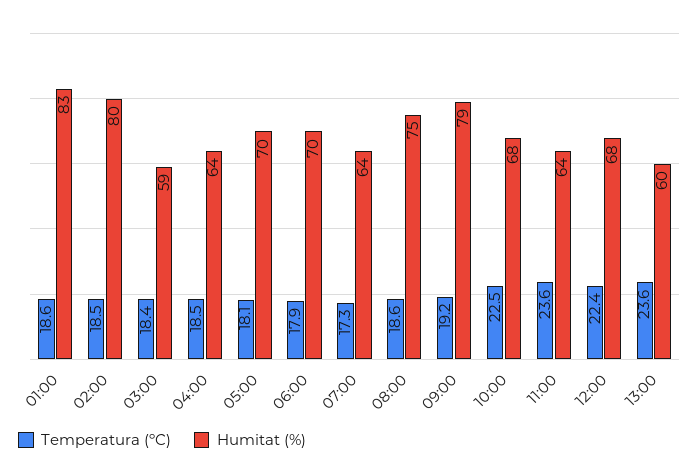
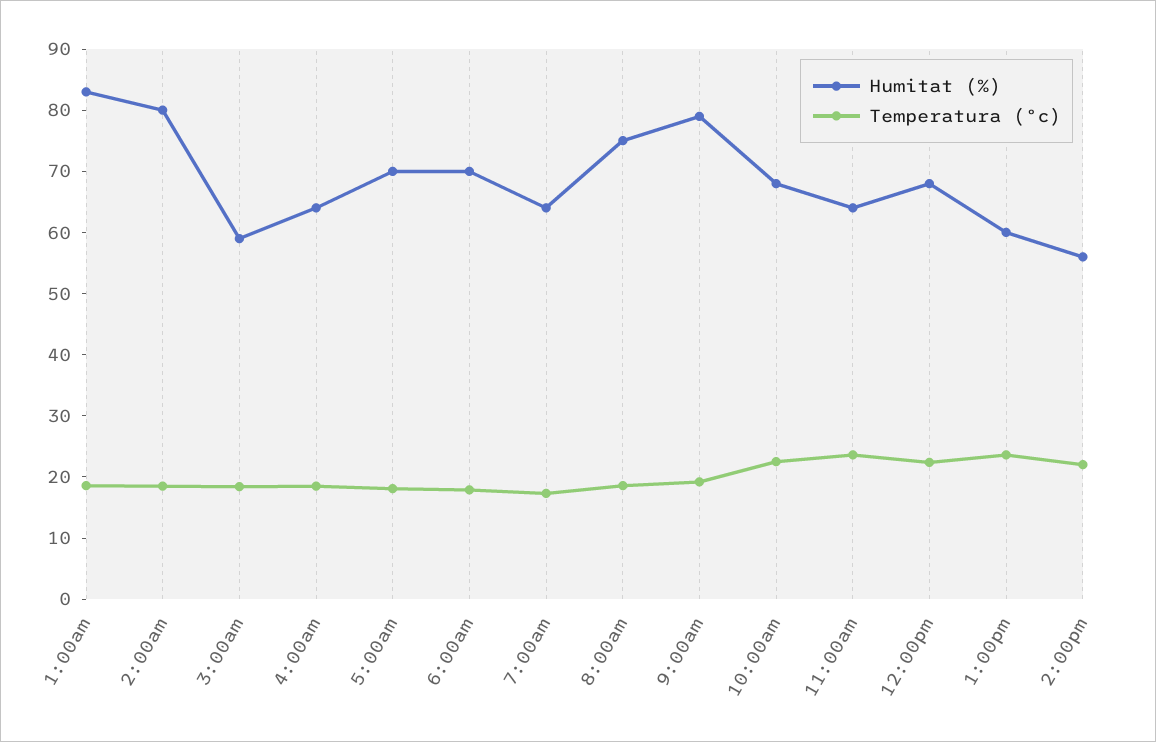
Humitat (%), 2:00pm: none -> 56
Temperatura (ºC), 2:00pm: none -> 22

